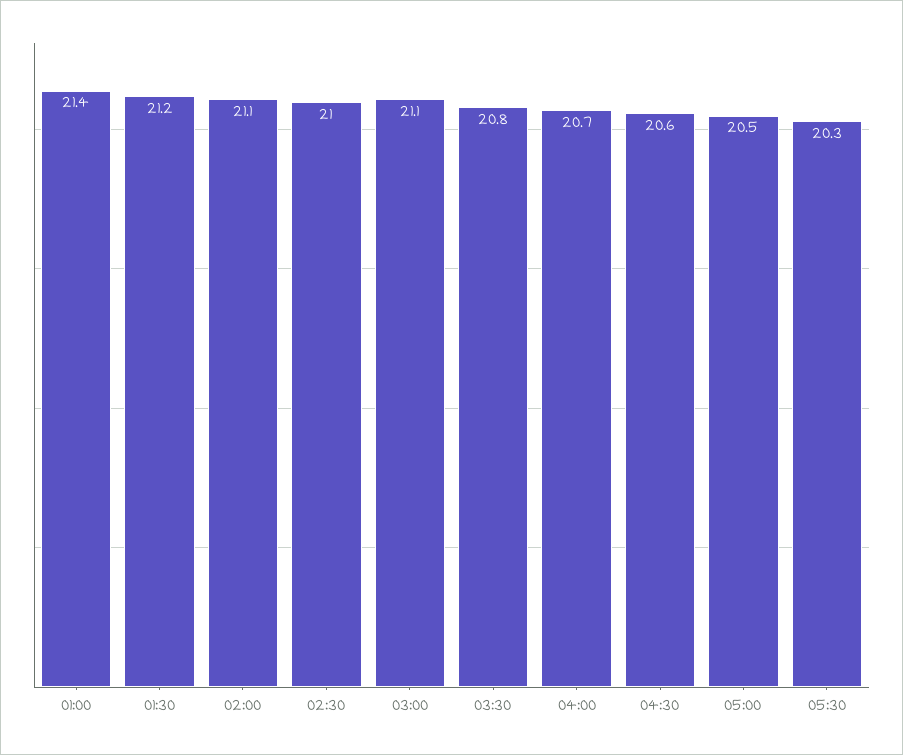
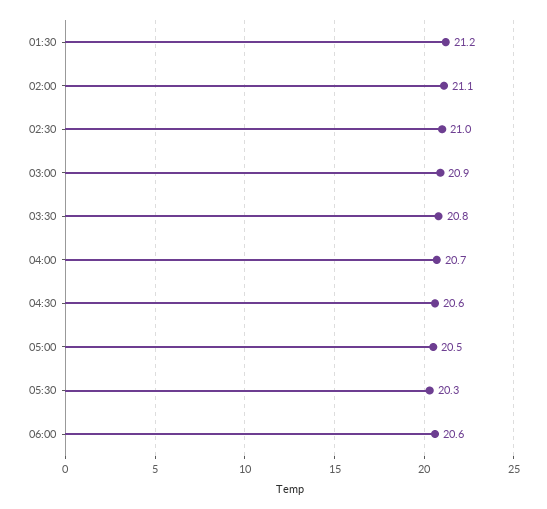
01:00: 21.4 -> none
03:00: 21.1 -> 20.9
06:00: none -> 20.6

